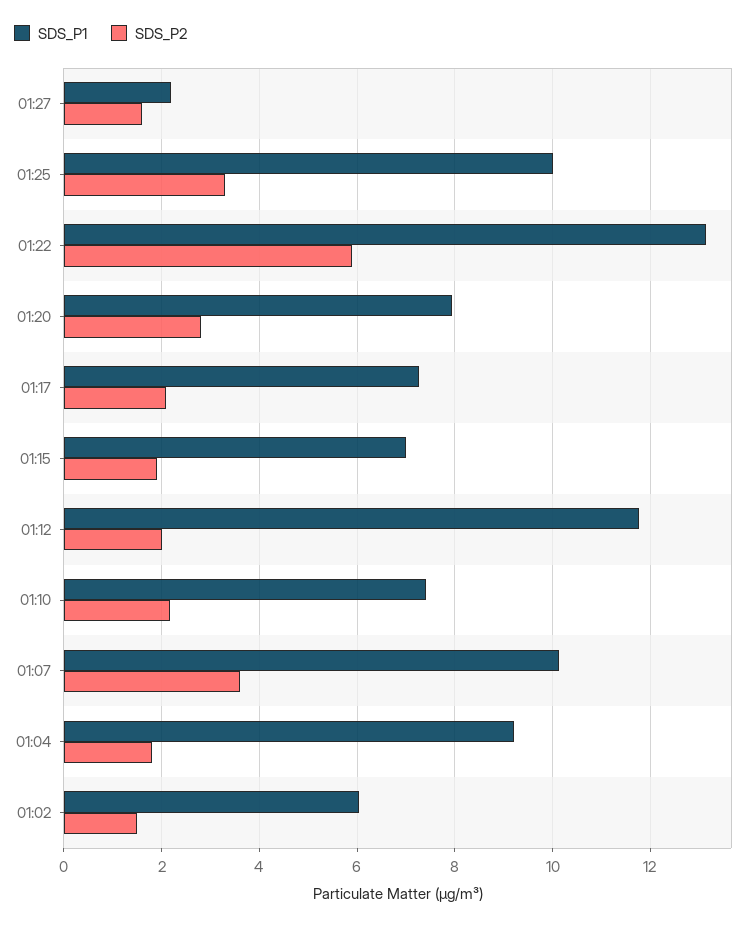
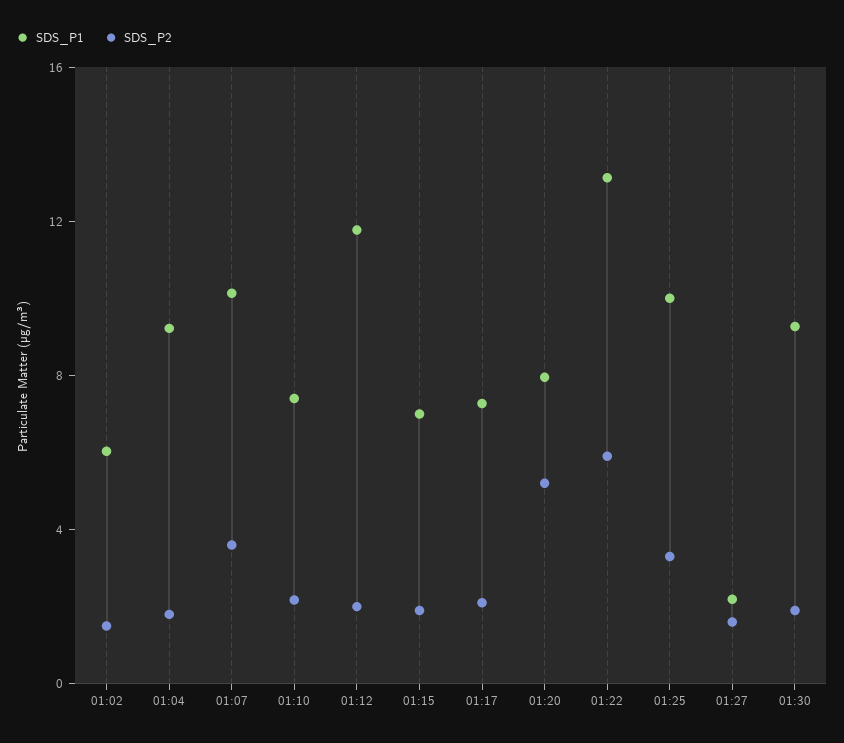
SDS_P2, 01:20: 2.8 -> 5
SDS_P1, 01:30: none -> 9
SDS_P2, 01:30: none -> 2

